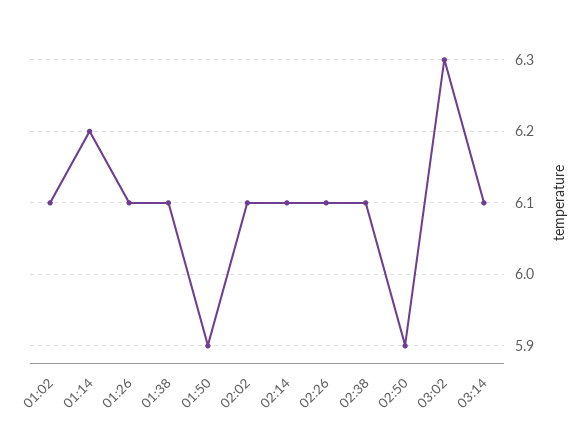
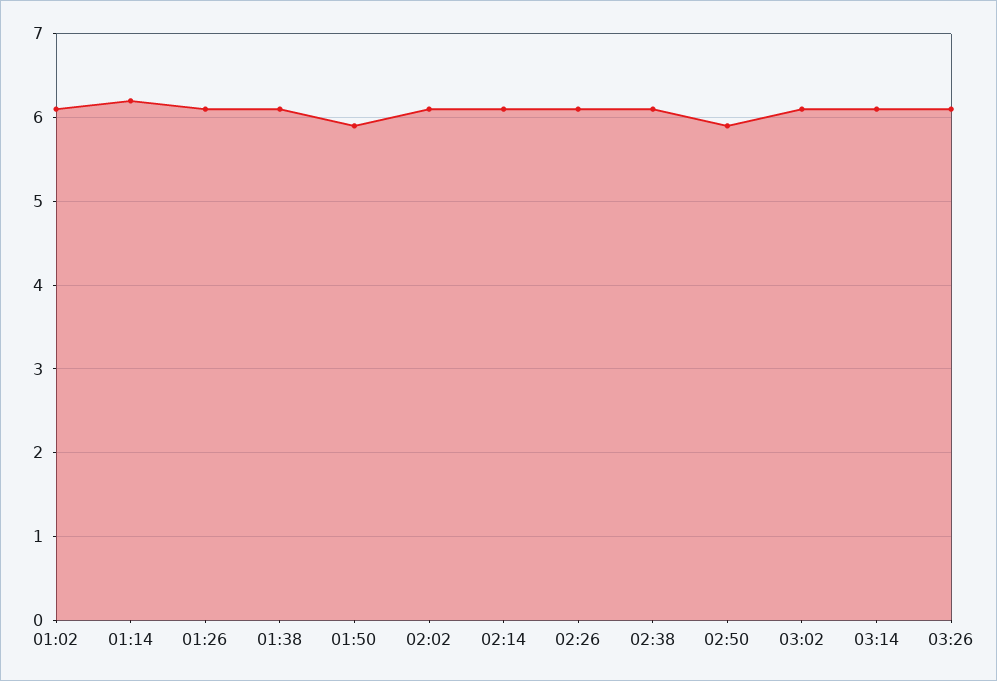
03:02: 6.3 -> 6.1
03:26: none -> 6.1

